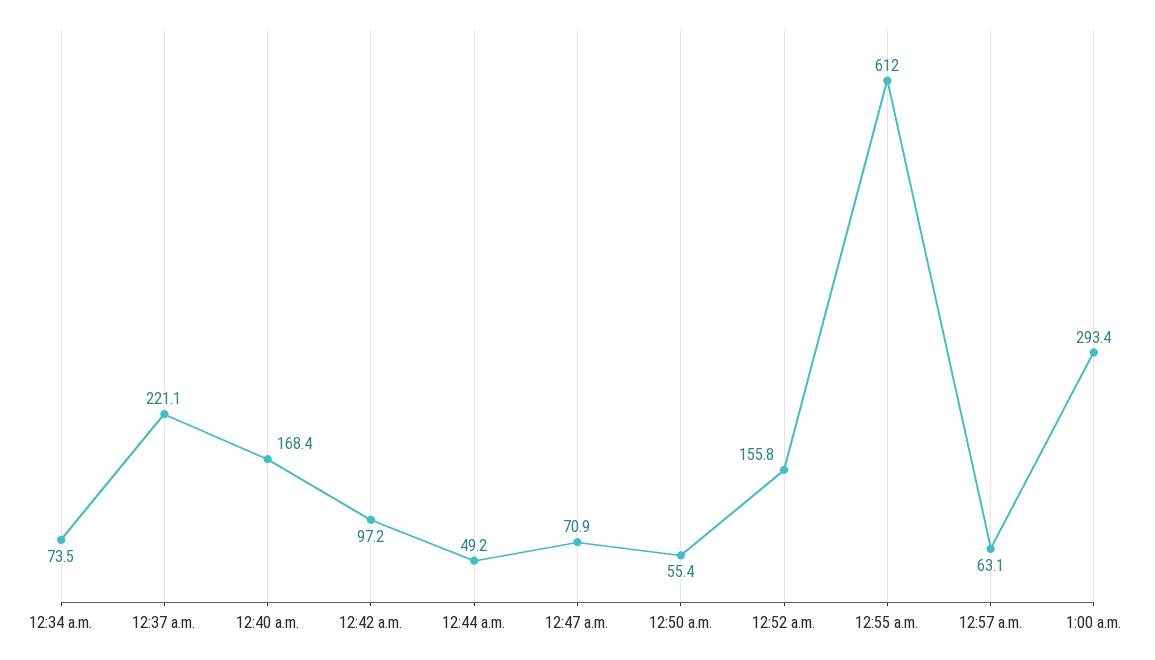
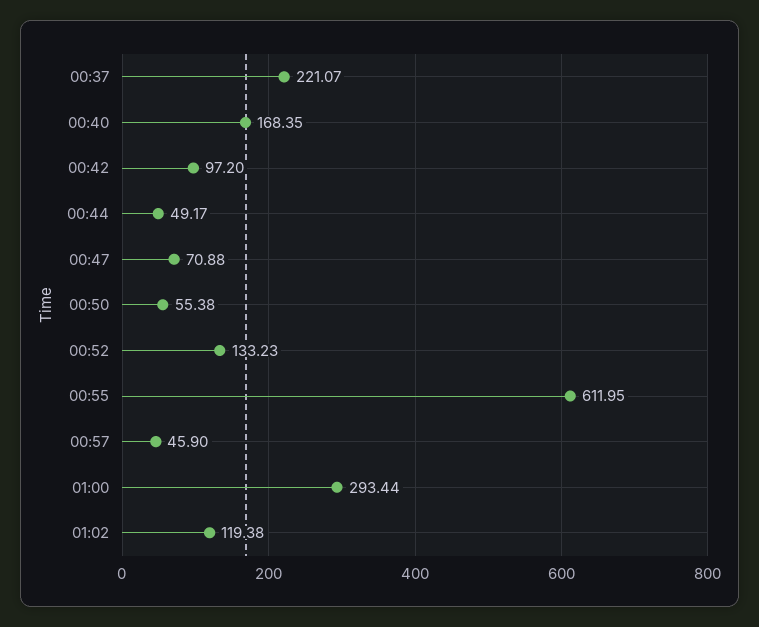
12:34 a.m.: 73.5 -> none
12:52 a.m.: 155.8 -> 133.23
12:57 a.m.: 63.1 -> 45.9
01:02: none -> 119.38

